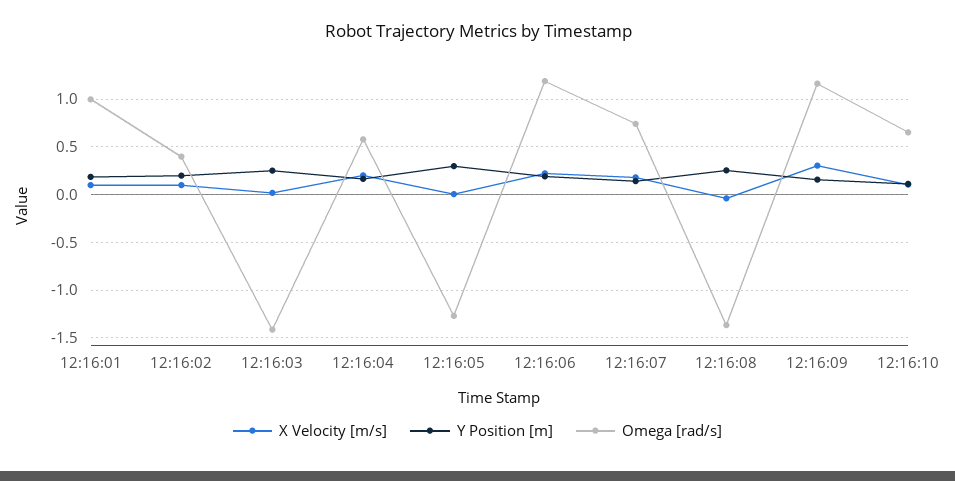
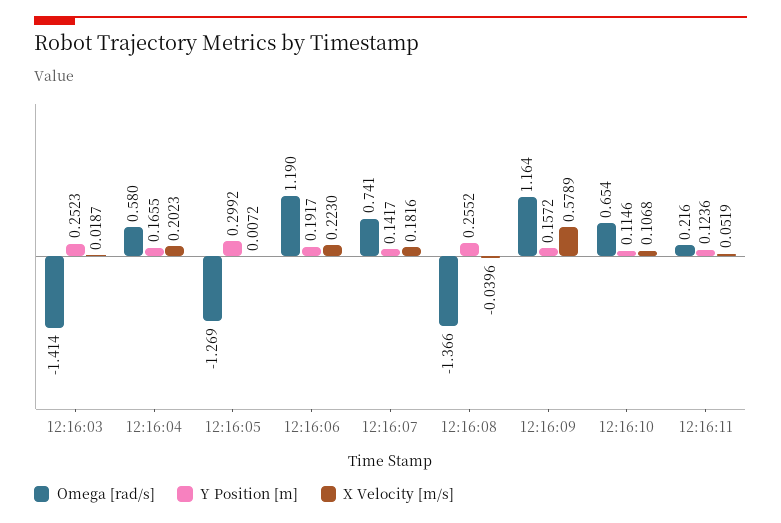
X Velocity [m/s], 12:16:01: 0.1 -> none
Y Position [m], 12:16:01: 0.2 -> none
Omega [rad/s], 12:16:01: 1 -> none
X Velocity [m/s], 12:16:02: 0.1 -> none
Y Position [m], 12:16:02: 0.2 -> none
Omega [rad/s], 12:16:02: 0.4 -> none
X Velocity [m/s], 12:16:09: 0.3 -> 0.5789
Omega [rad/s], 12:16:11: none -> 0.216
Y Position [m], 12:16:11: none -> 0.1236
X Velocity [m/s], 12:16:11: none -> 0.0519

